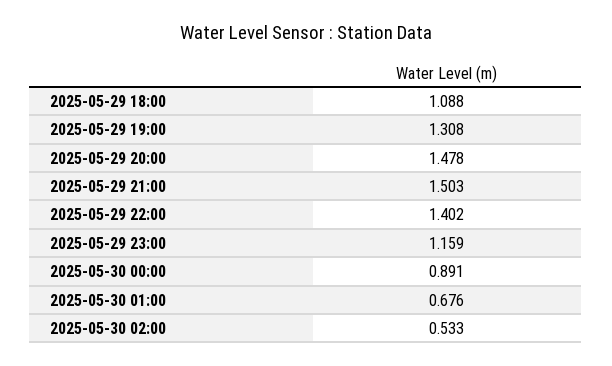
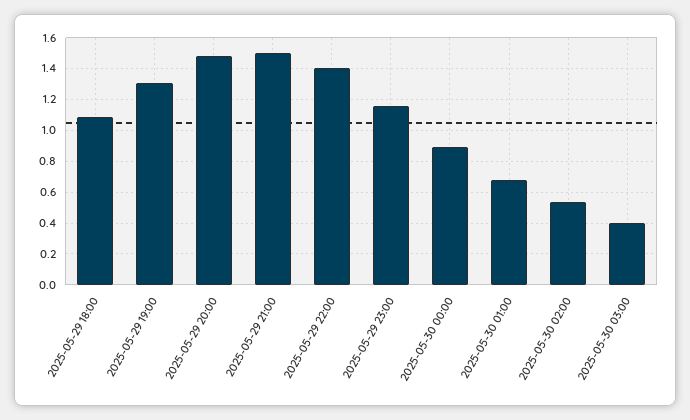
2025-05-30 03:00: none -> 0.4

